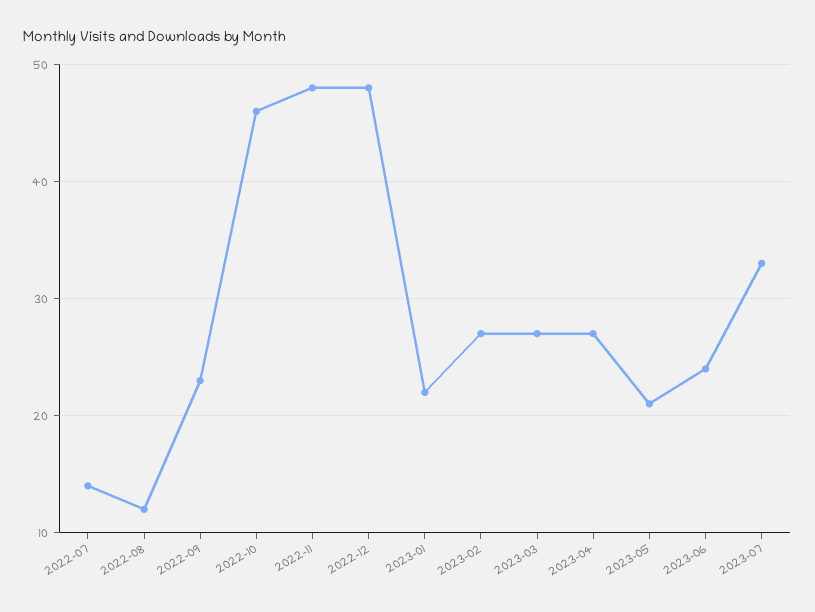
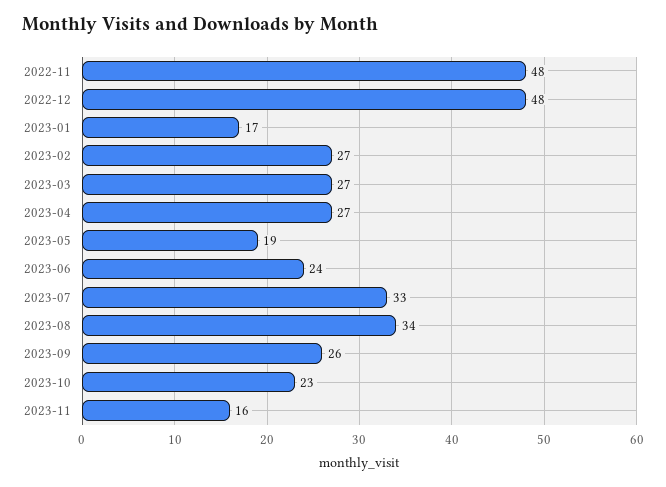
2022-07: 14 -> none
2022-08: 12 -> none
2022-09: 23 -> none
2022-10: 46 -> none
2023-01: 22 -> 17
2023-05: 21 -> 19
2023-08: none -> 34
2023-09: none -> 26
2023-10: none -> 23
2023-11: none -> 16

